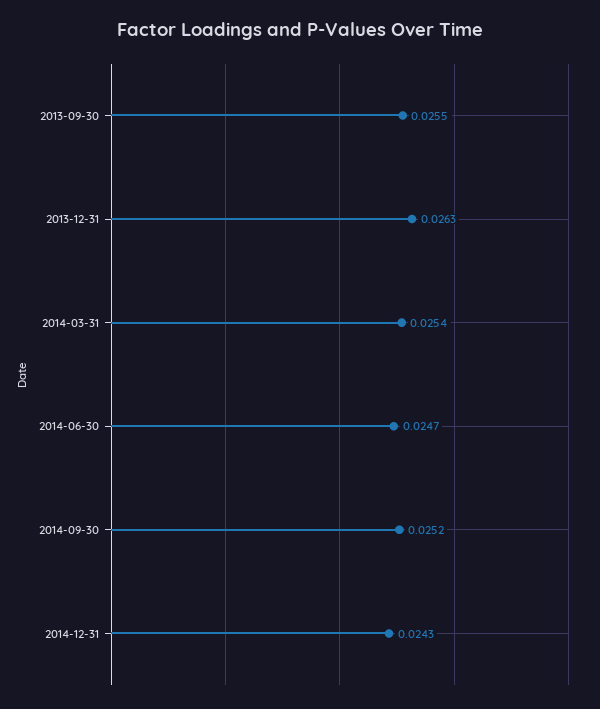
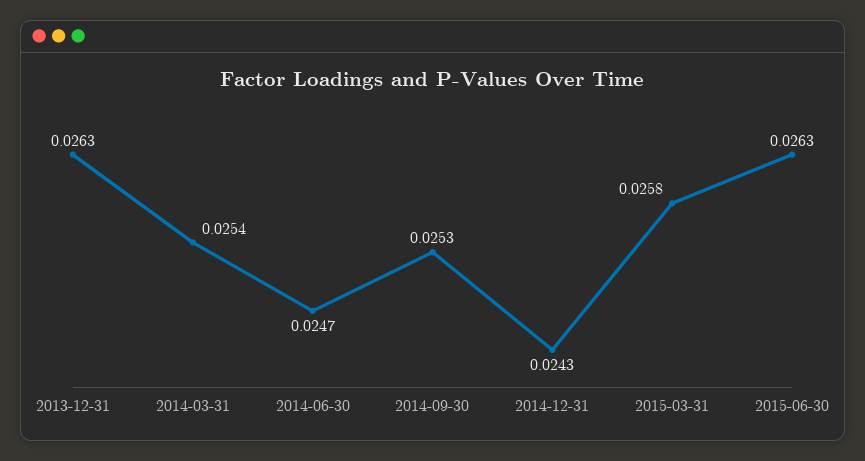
2013-09-30: 0.0255 -> none
2014-09-30: 0.0252 -> 0.0253
2015-03-31: none -> 0.0258
2015-06-30: none -> 0.0263

